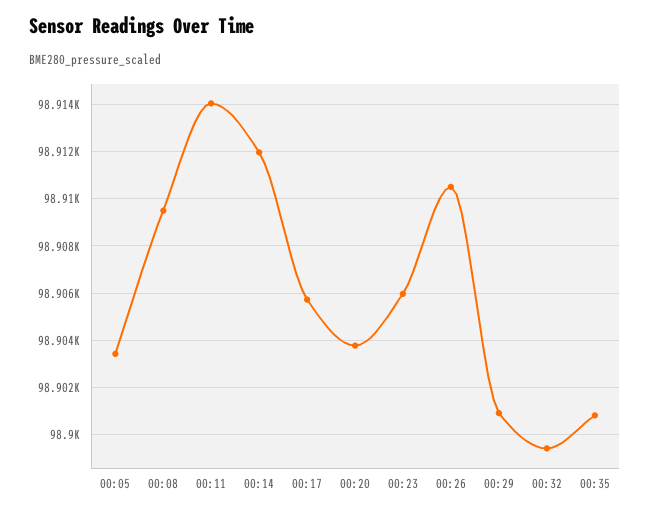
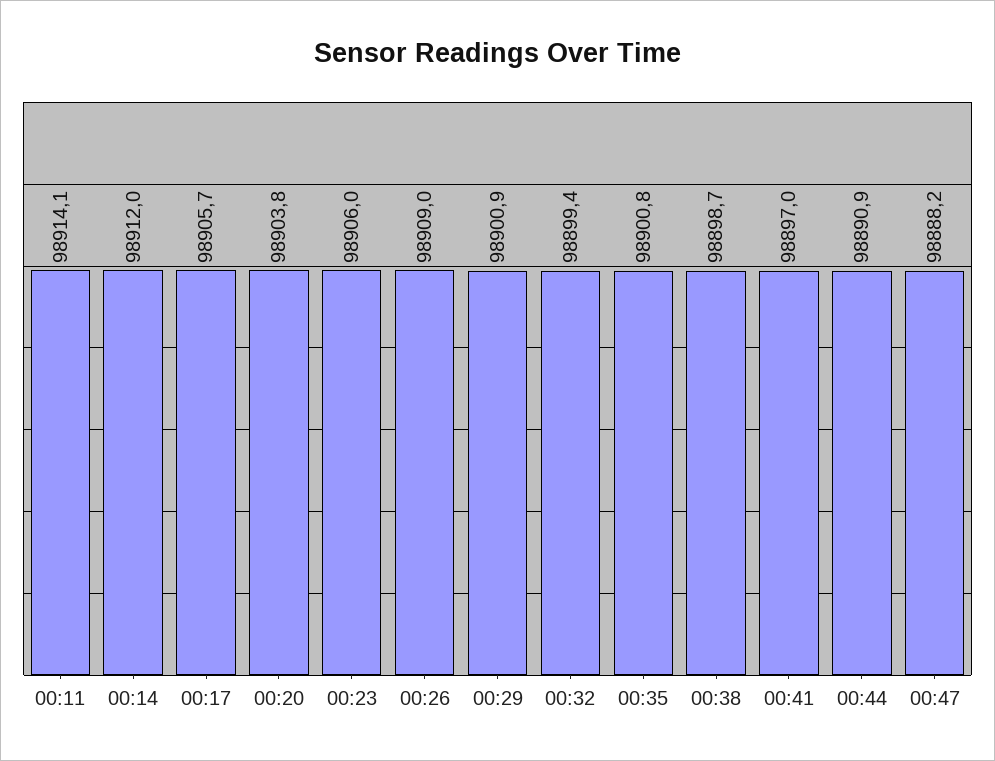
00:05: 98903.5 -> none
00:08: 98909.5 -> none
00:26: 98910.5 -> 98909
00:38: none -> 98898.7
00:41: none -> 98897
00:44: none -> 98890.9
00:47: none -> 98888.2

